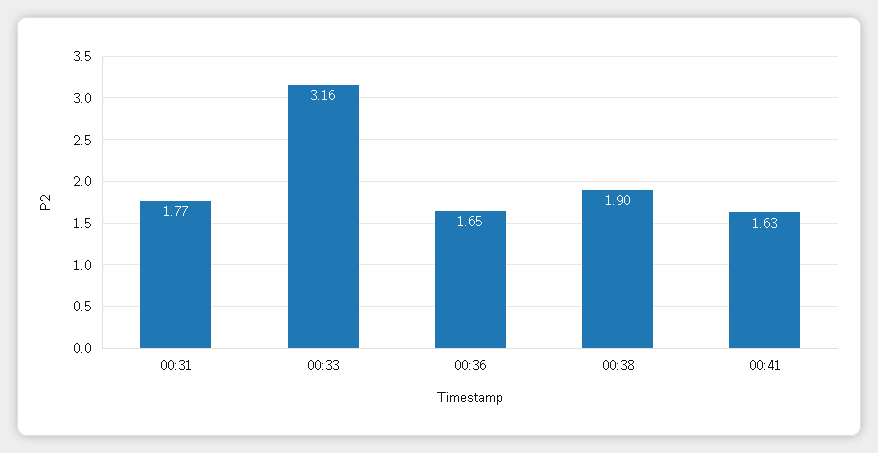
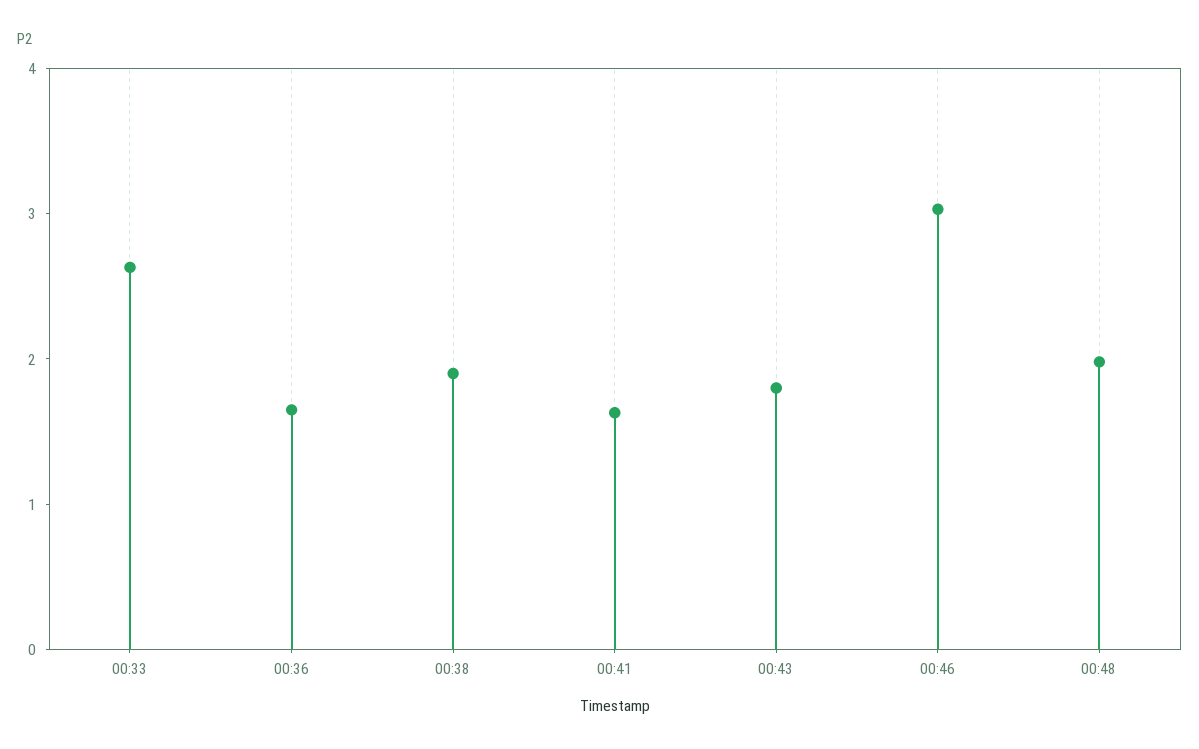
00:31: 1.77 -> none
00:33: 3.16 -> 2.6
00:43: none -> 1.8
00:46: none -> 3
00:48: none -> 2

